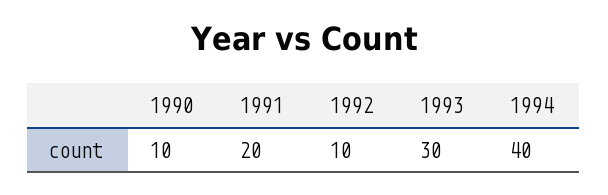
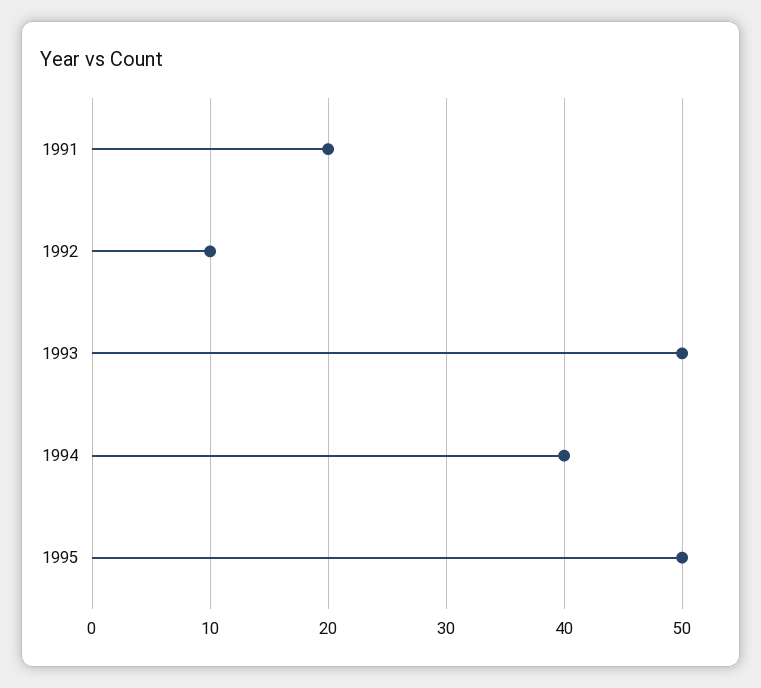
1990: 10 -> none
1993: 30 -> 50
1995: none -> 50

